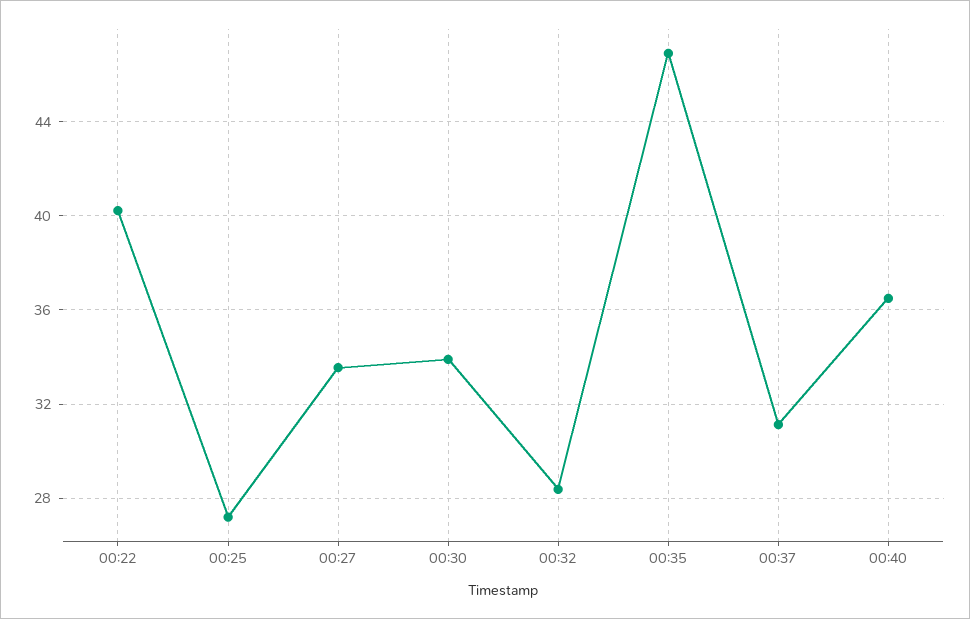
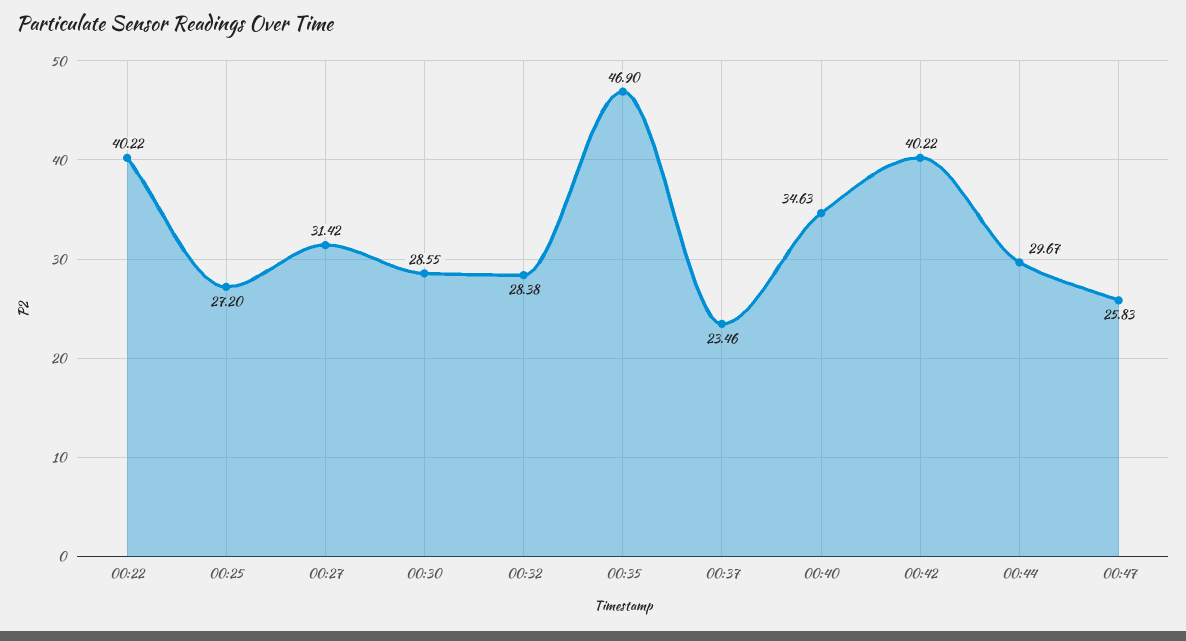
00:27: 33.5 -> 31.42
00:30: 34 -> 28.55
00:37: 31 -> 23.46
00:40: 36.5 -> 34.63
00:42: none -> 40.22
00:44: none -> 29.67
00:47: none -> 25.83

